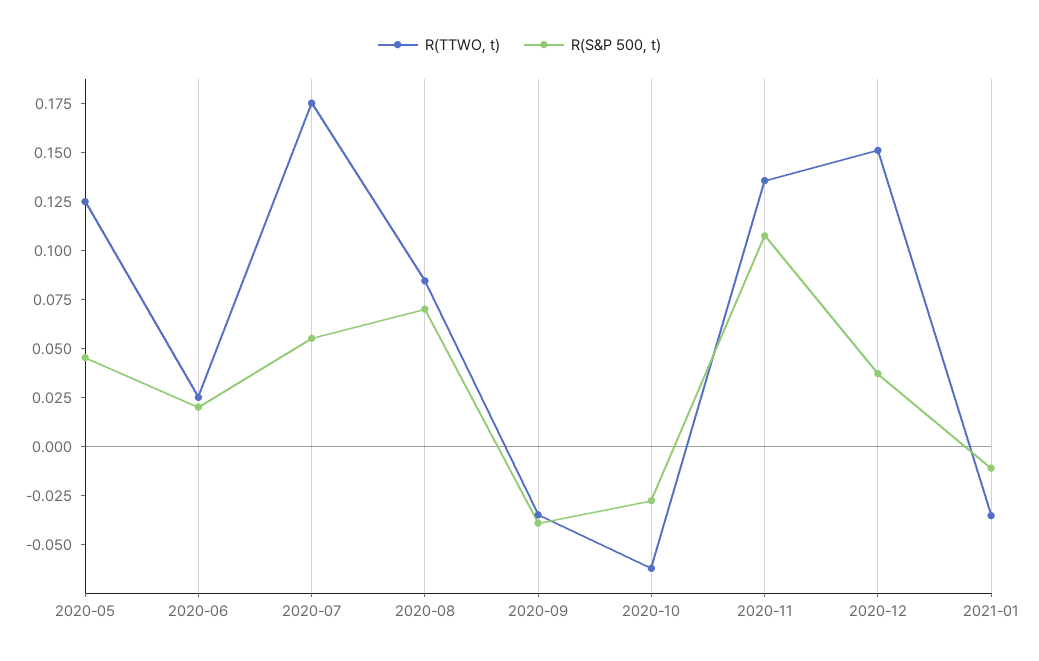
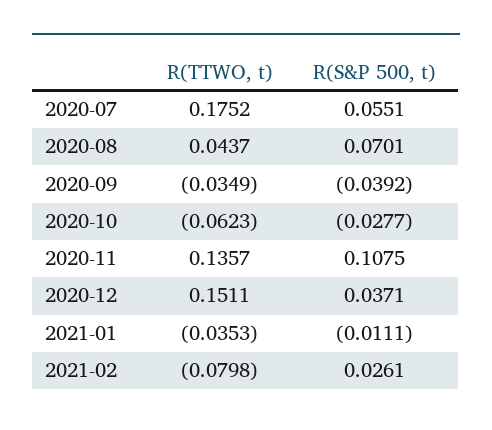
R(TTWO, t), 2020-05: 0.125 -> none
R(S&P 500, t), 2020-05: 0.045 -> none
R(TTWO, t), 2020-06: 0.025 -> none
R(S&P 500, t), 2020-06: 0.02 -> none
R(TTWO, t), 2020-08: 0.085 -> 0.0437
R(TTWO, t), 2021-02: none -> -0.0798
R(S&P 500, t), 2021-02: none -> 0.0261

